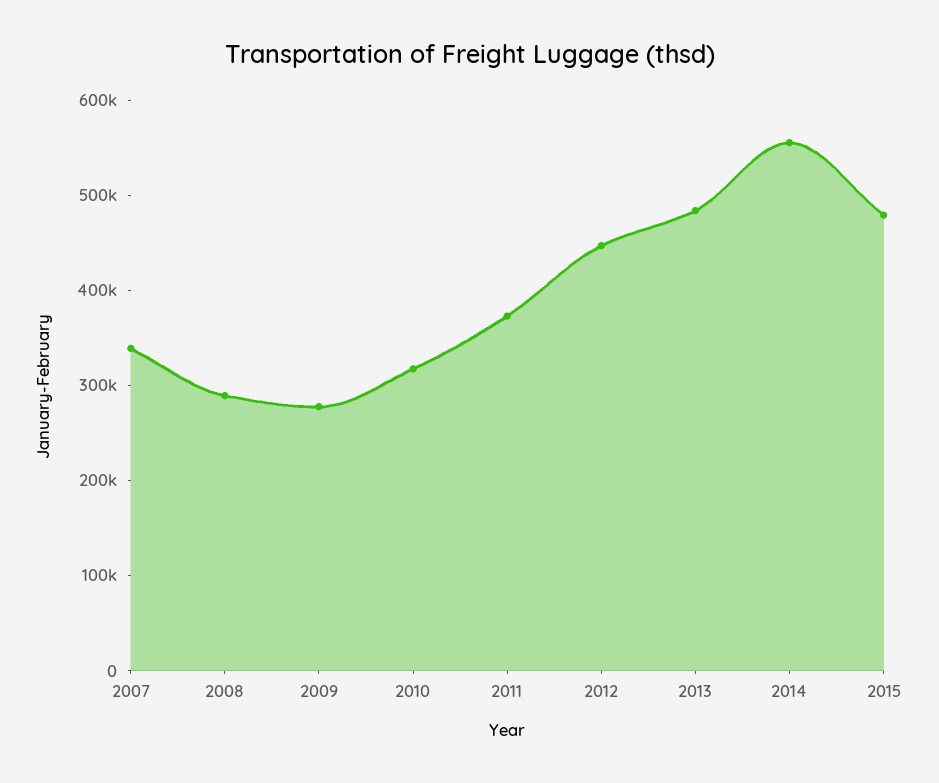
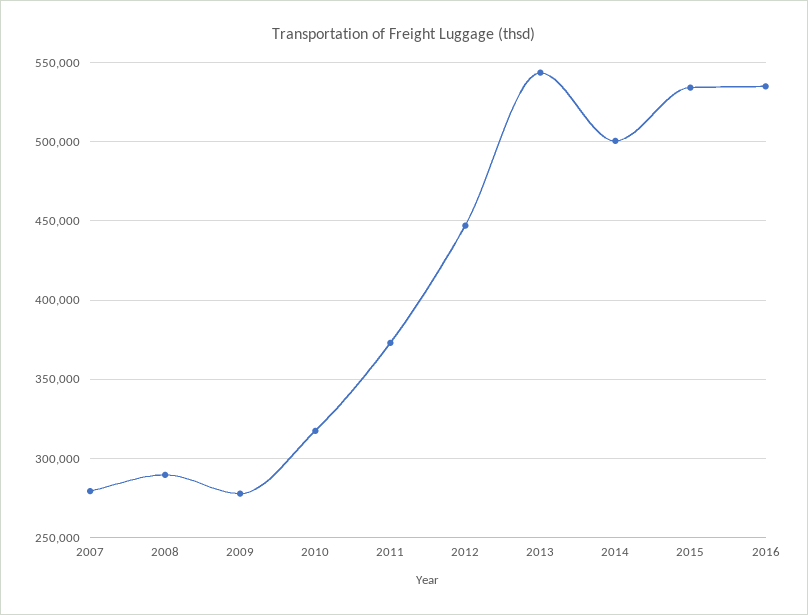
2007: 340000 -> 280000
2013: 480000 -> 545000
2014: 560000 -> 500000
2015: 480000 -> 535000
2016: none -> 535000

